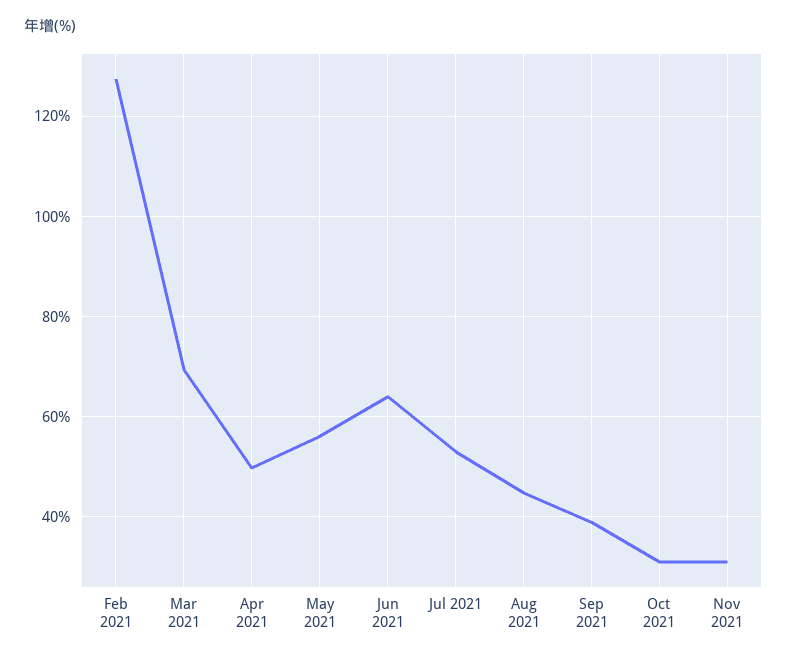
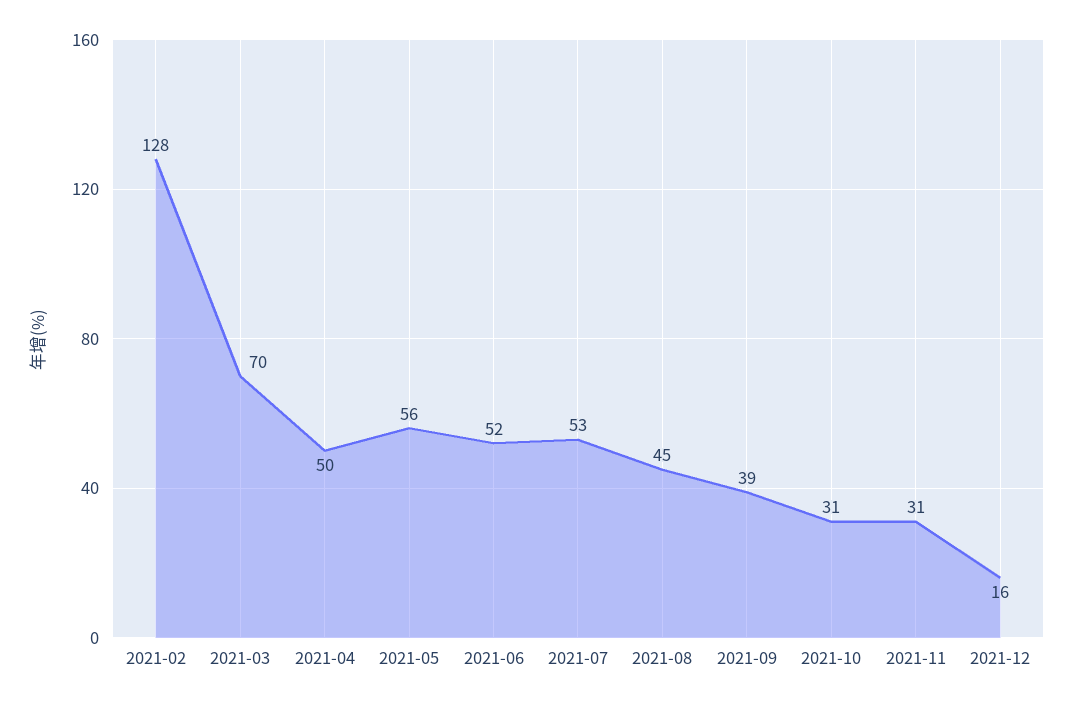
Jun 2021: 64 -> 52
2021-12: none -> 16

